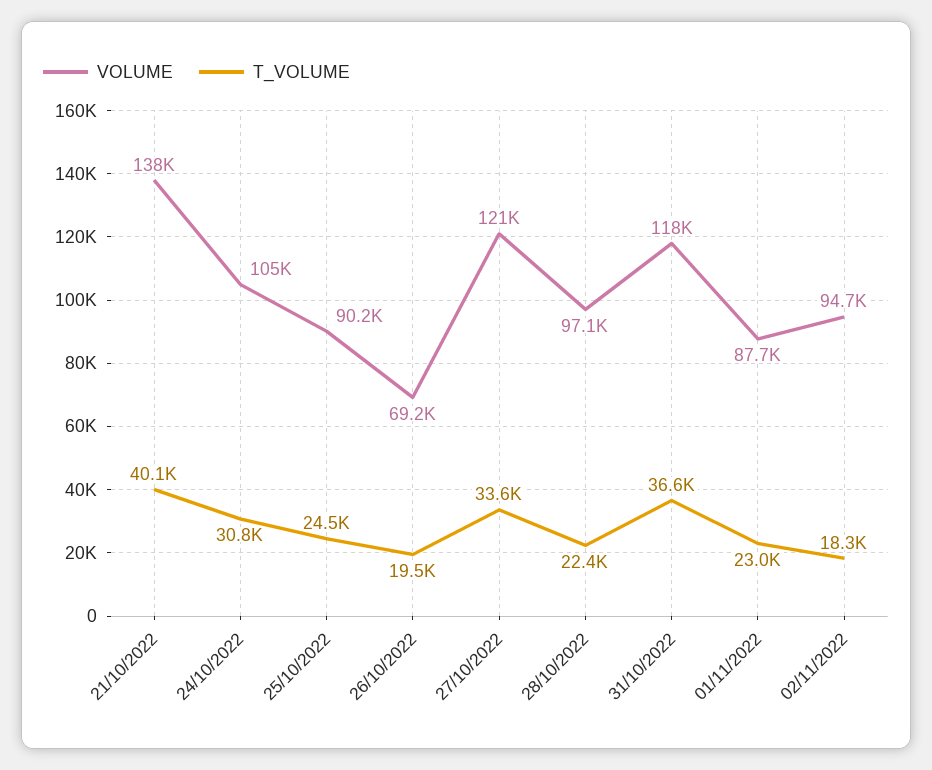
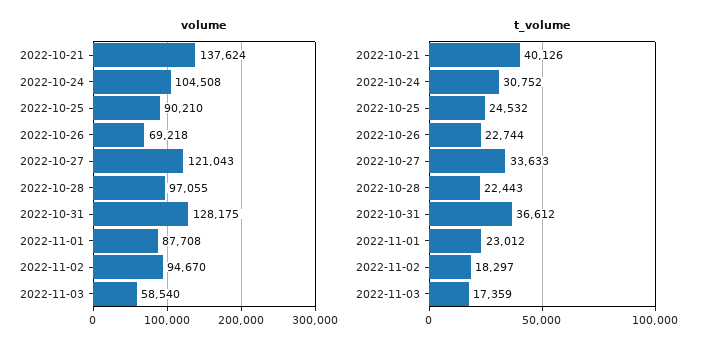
T_VOLUME, 26/10/2022: 19500 -> 22744
VOLUME, 31/10/2022: 118000 -> 128175
VOLUME, 2022-11-03: none -> 58540
T_VOLUME, 2022-11-03: none -> 17359

